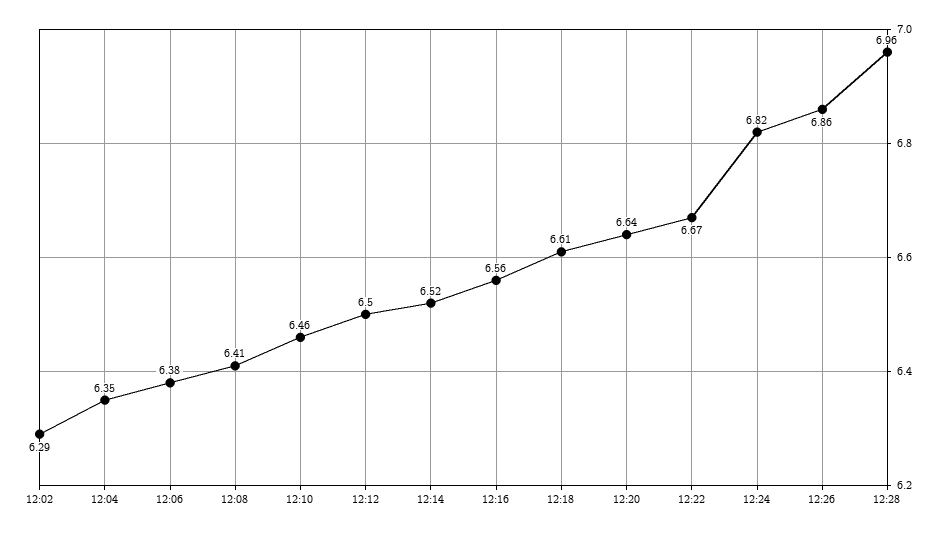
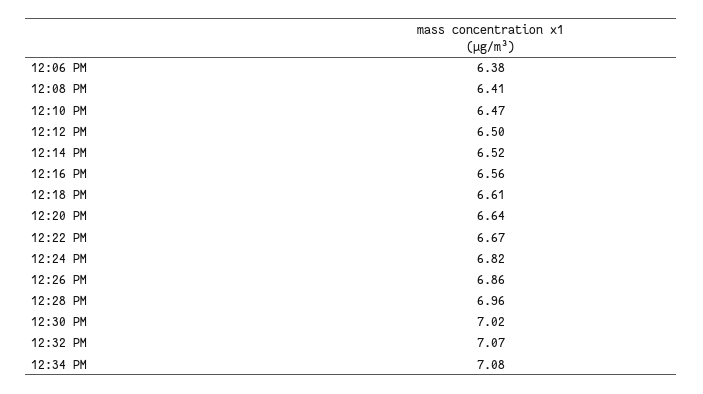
12:02: 6.29 -> none
12:04: 6.35 -> none
12:10: 6.46 -> 6.47
12:30 PM: none -> 7.02
12:32 PM: none -> 7.07
12:34 PM: none -> 7.08

